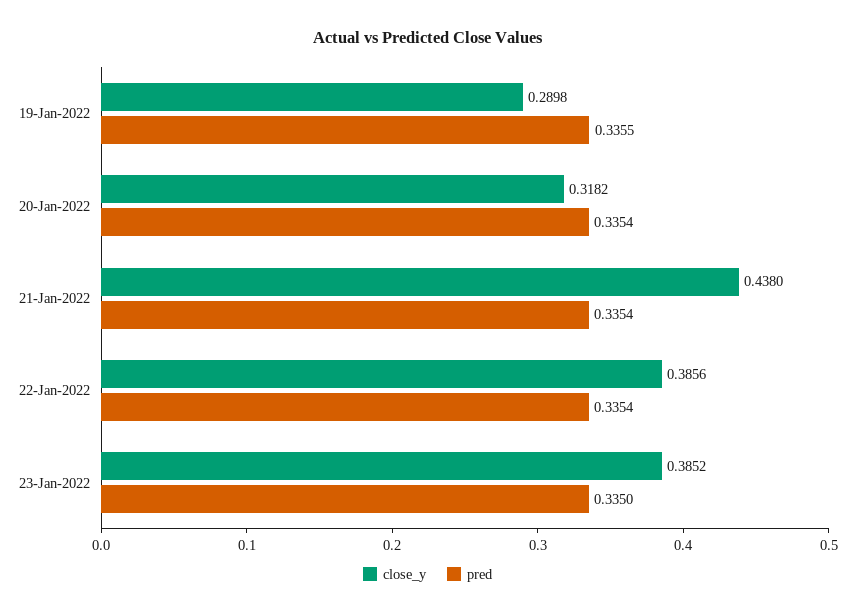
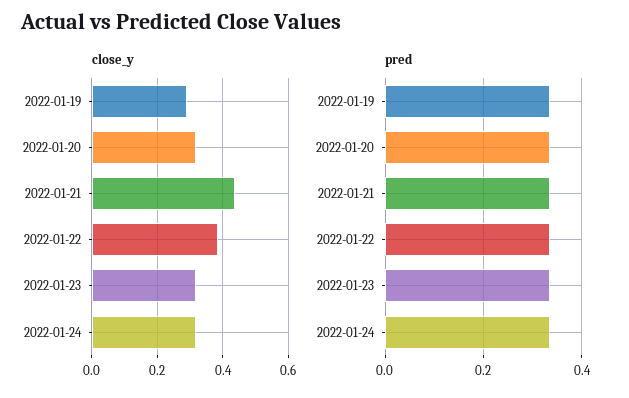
close_y, 23-Jan-2022: 0.3852 -> 0.32
close_y, 2022-01-24: none -> 0.32
pred, 2022-01-24: none -> 0.34

